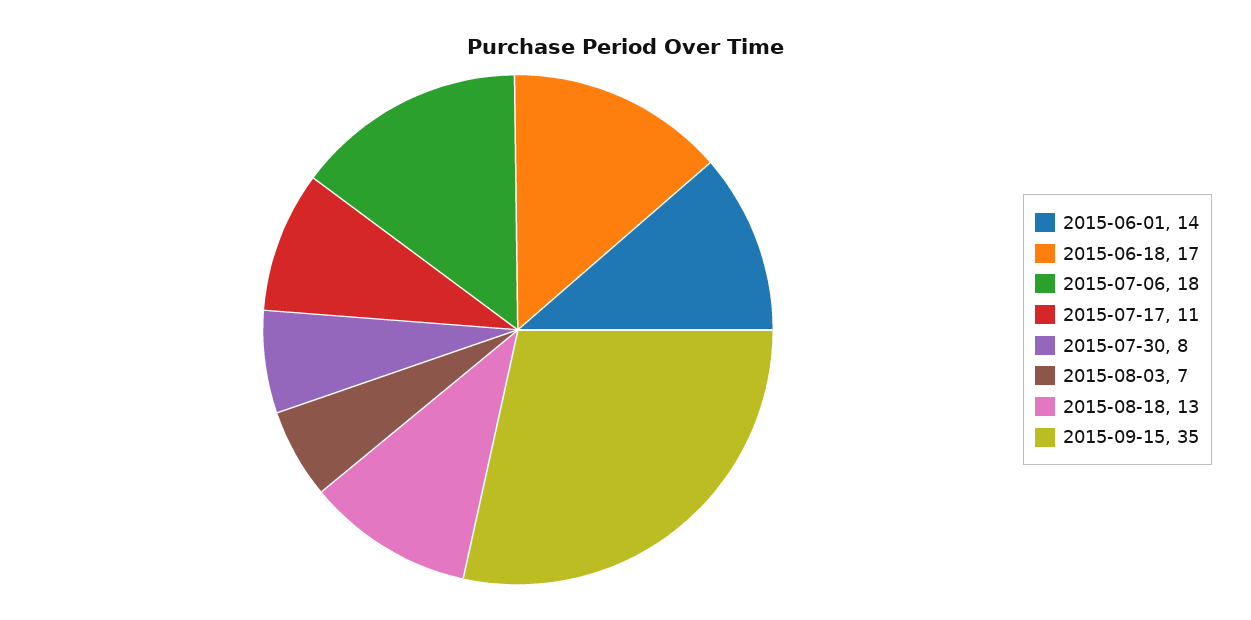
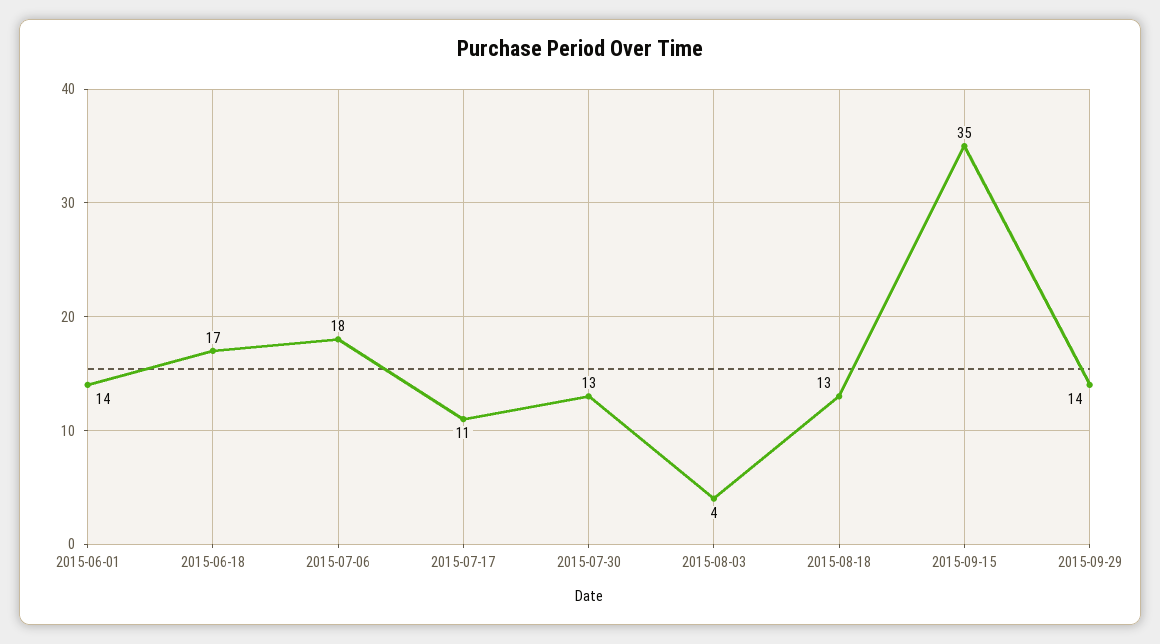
2015-07-30: 8 -> 13
2015-08-03: 7 -> 4
2015-09-29: none -> 14

